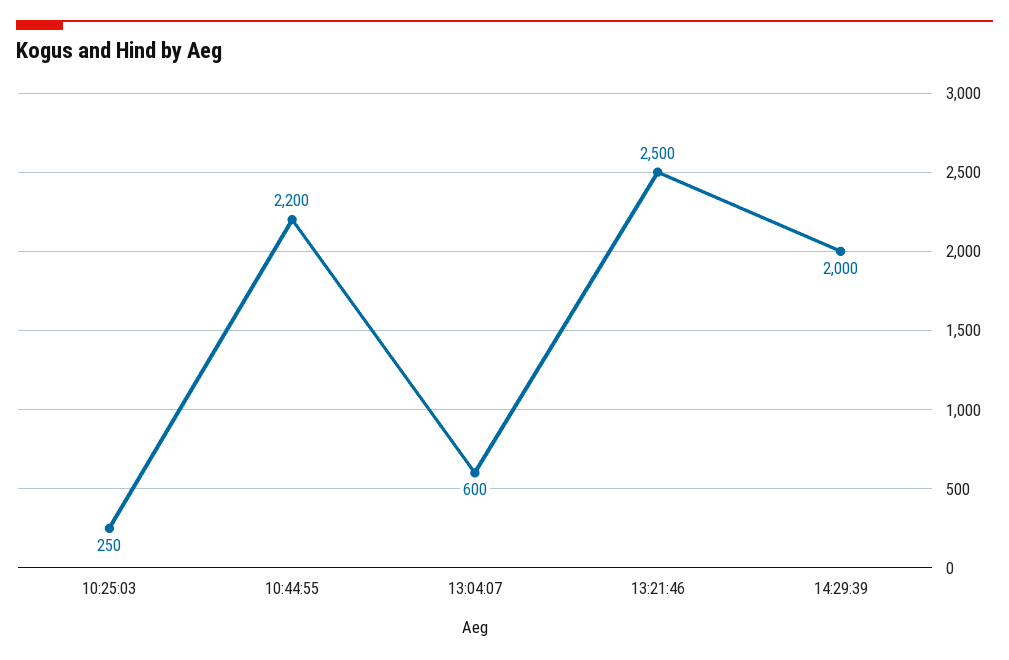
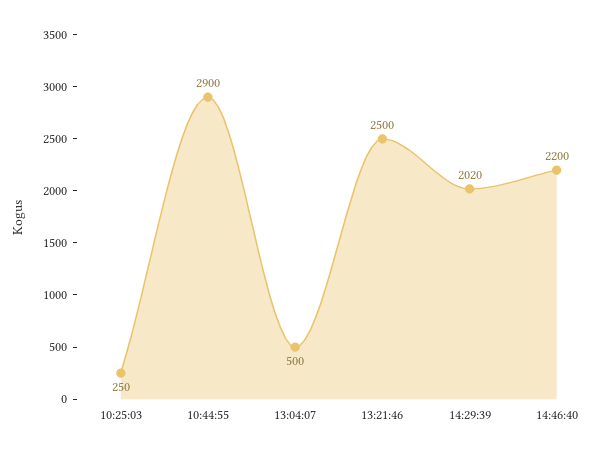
10:44:55: 2200 -> 2900
13:04:07: 600 -> 500
14:29:39: 2000 -> 2020
14:46:40: none -> 2200

